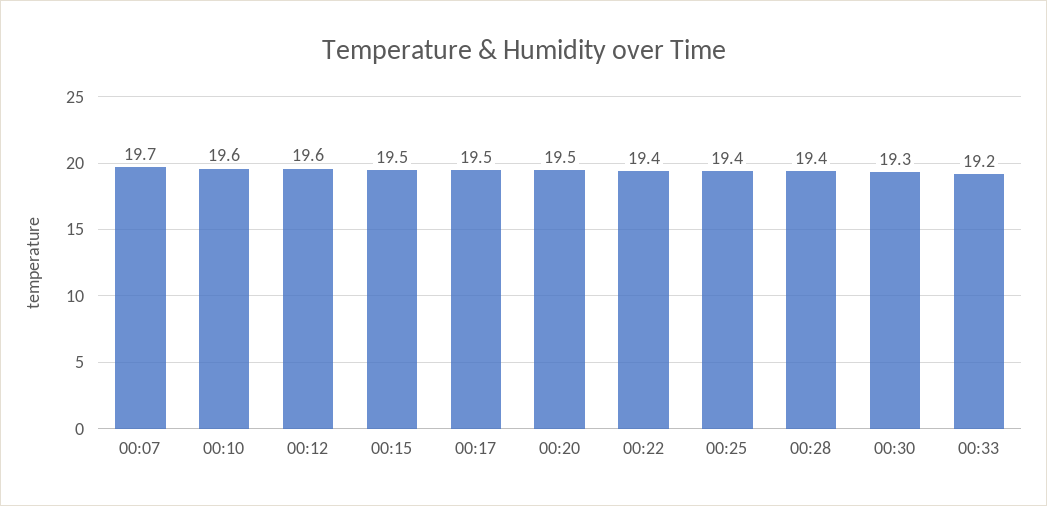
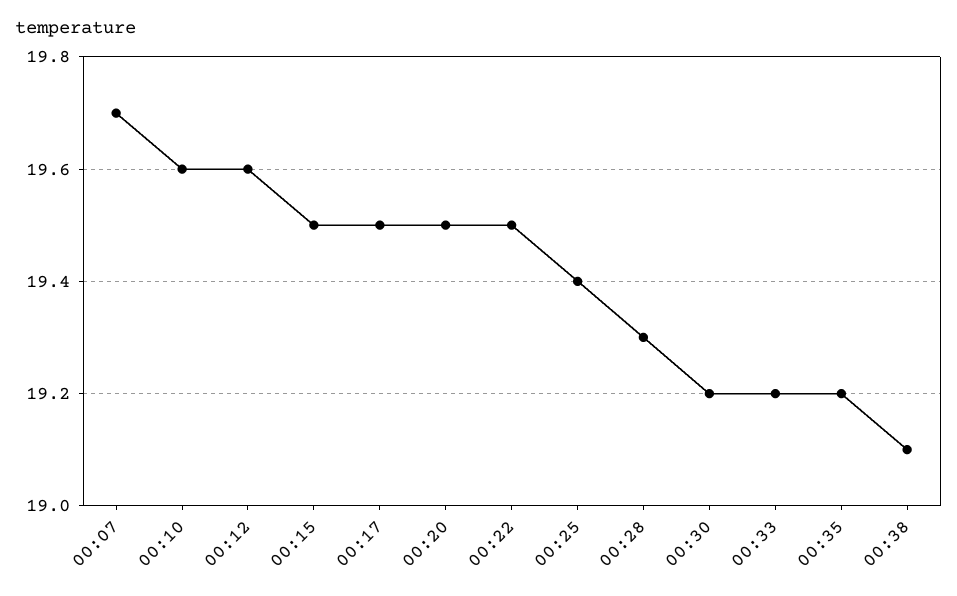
00:22: 19.4 -> 19.5
00:28: 19.4 -> 19.3
00:30: 19.3 -> 19.2
00:35: none -> 19.2
00:38: none -> 19.1

